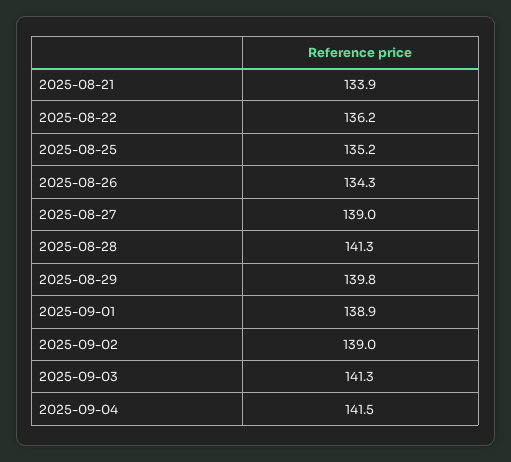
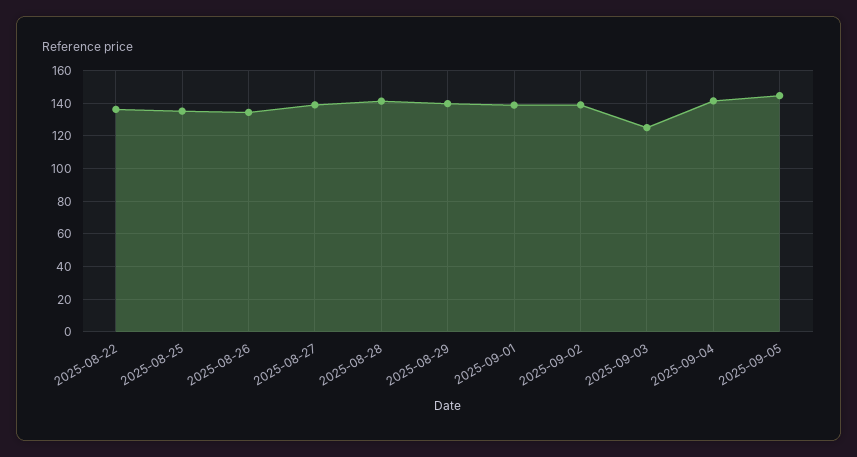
2025-08-21: 133.9 -> none
2025-09-03: 141.3 -> 125
2025-09-05: none -> 145

